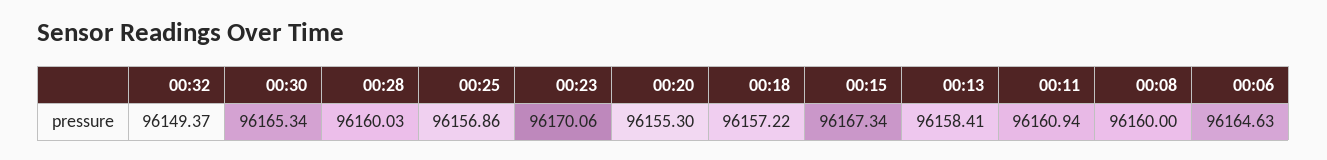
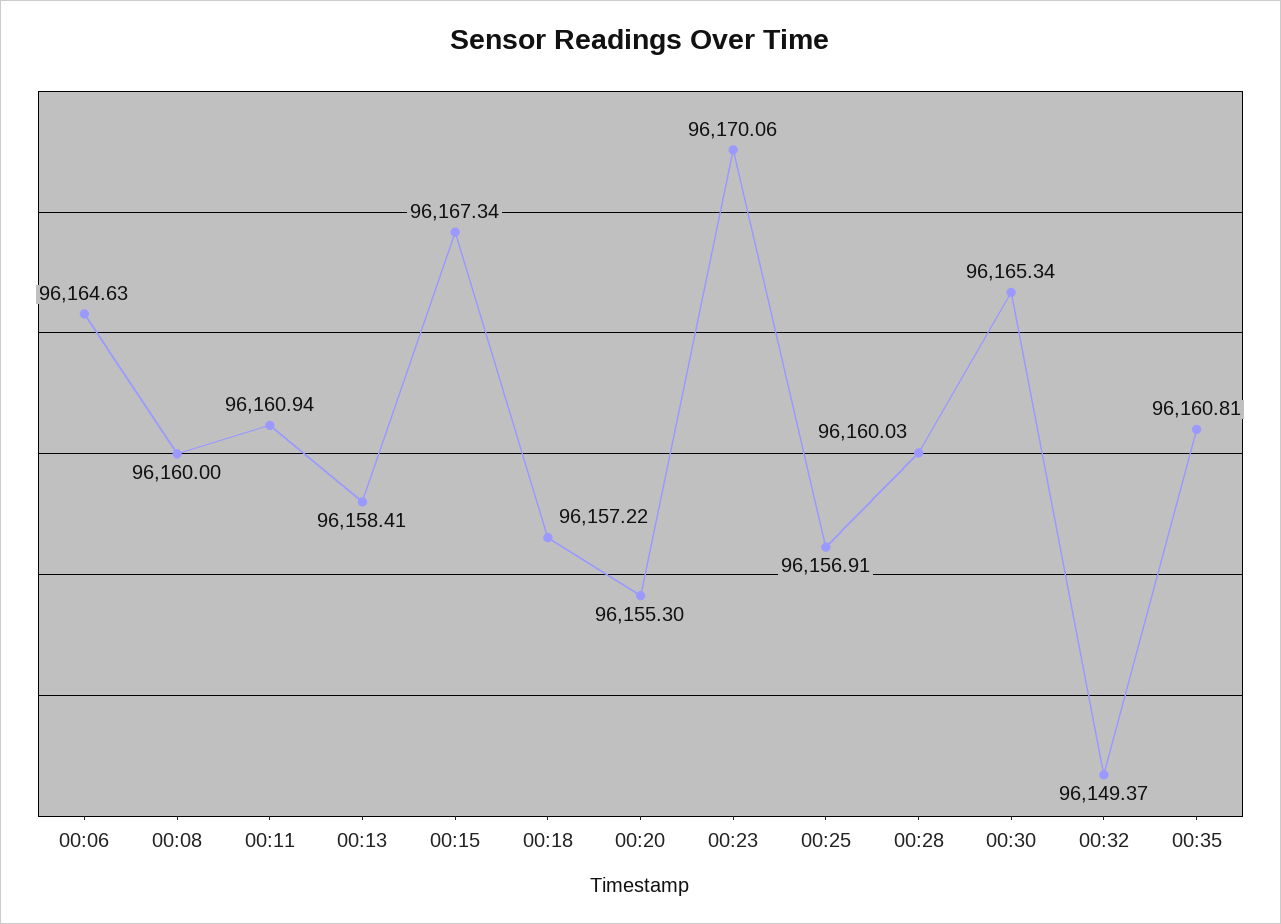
00:25: 96156.86 -> 96156.91
00:35: none -> 96160.81

